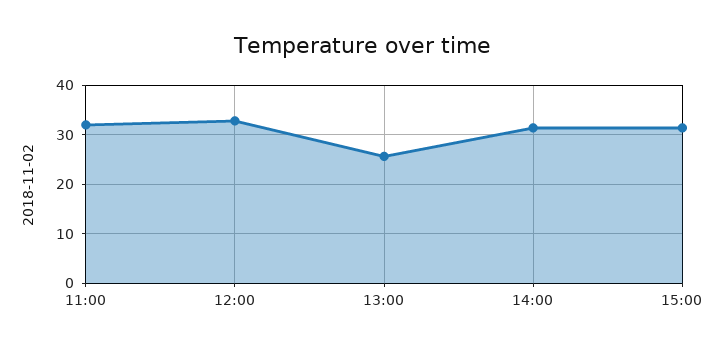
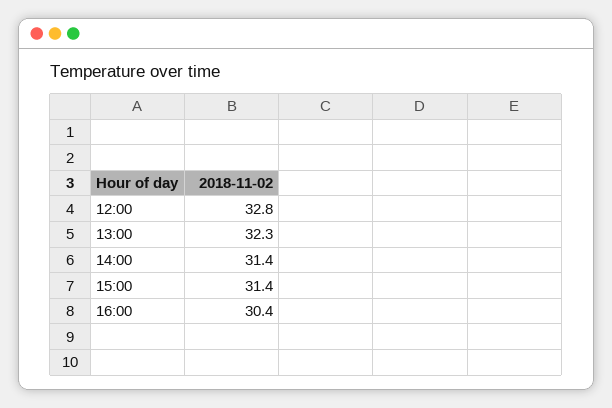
11:00: 32 -> none
13:00: 26 -> 32.3
16:00: none -> 30.4

